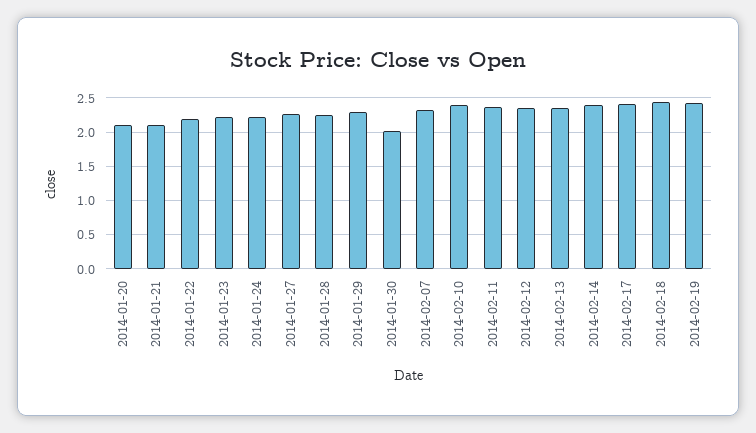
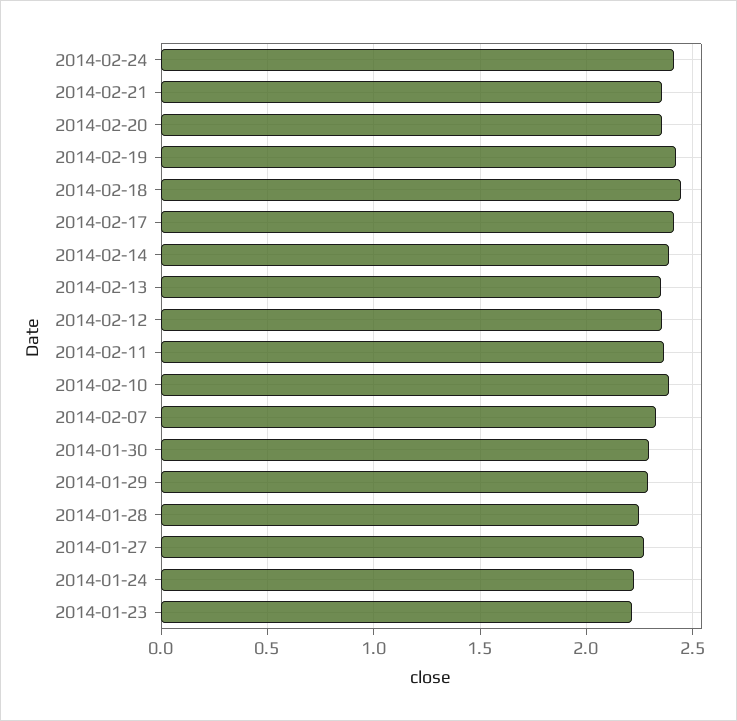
2014-01-20: 2.1 -> none
2014-01-21: 2.1 -> none
2014-01-22: 2.2 -> none
2014-01-30: 2 -> 2.3
2014-02-24: none -> 2.4
2014-02-21: none -> 2.35
2014-02-20: none -> 2.35

